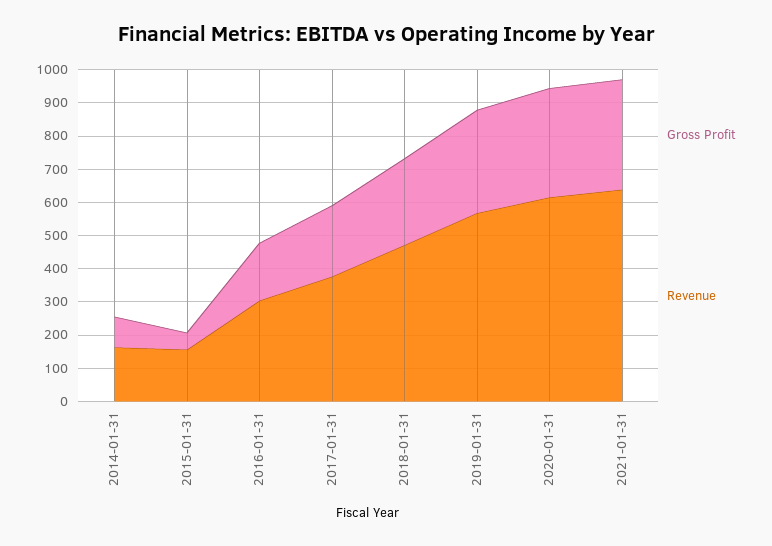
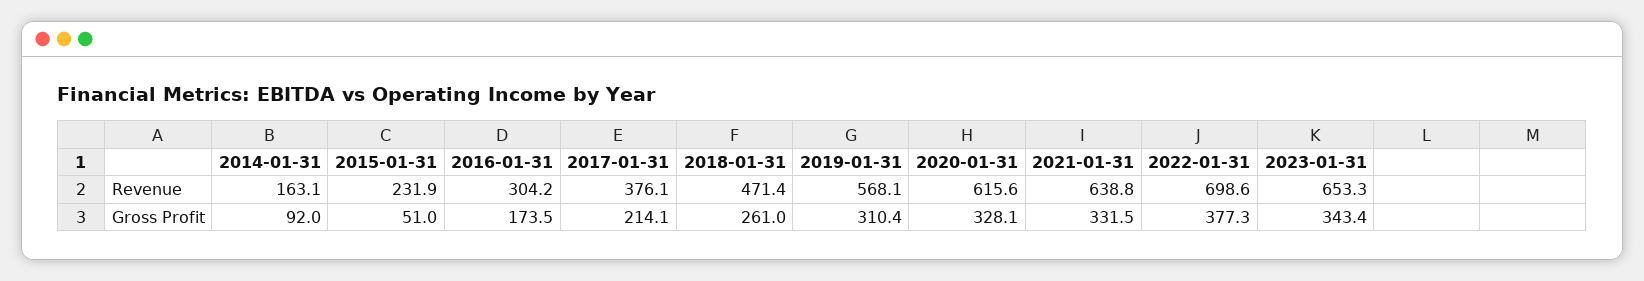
Revenue, 2015-01-31: 150 -> 231.9
Revenue, 2022-01-31: none -> 698.6
Revenue, 2023-01-31: none -> 653.3
Gross Profit, 2022-01-31: none -> 377.3
Gross Profit, 2023-01-31: none -> 343.4

